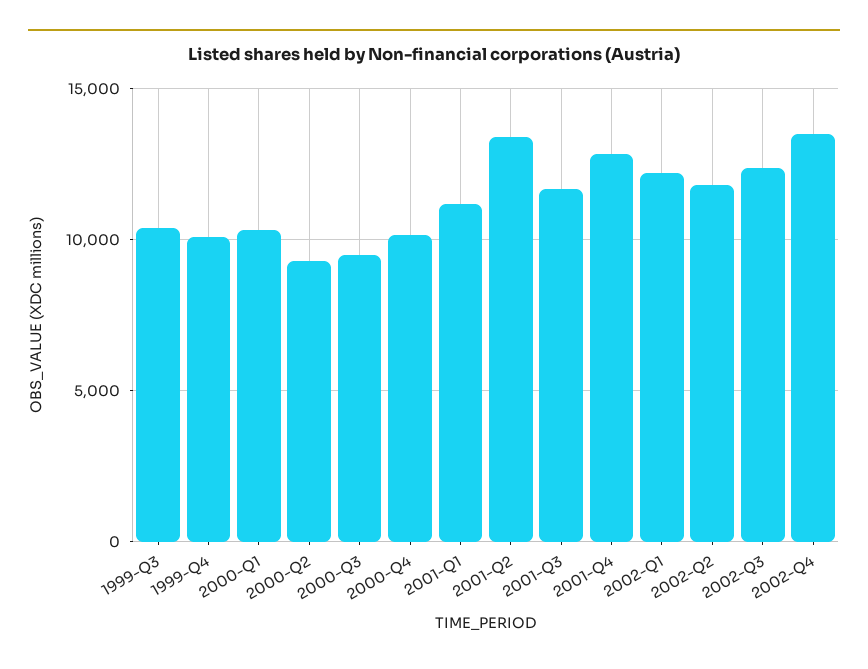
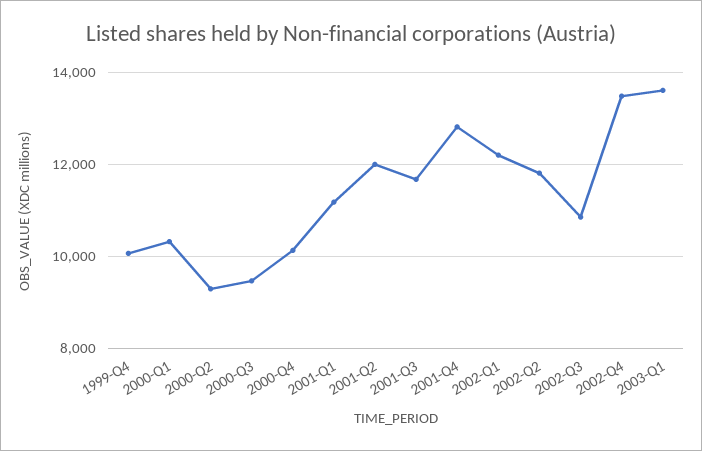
1999-Q3: 10500 -> none
2001-Q2: 13500 -> 12000
2002-Q3: 12500 -> 10800
2003-Q1: none -> 13600

